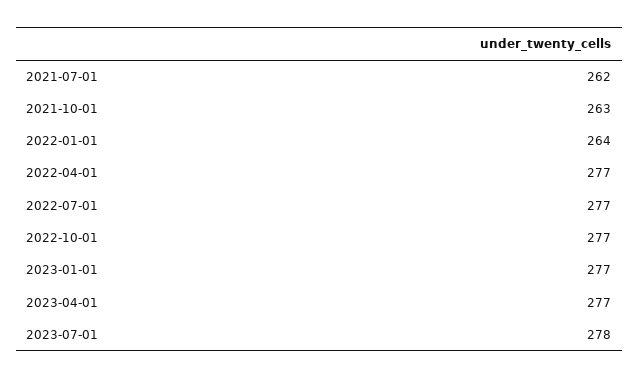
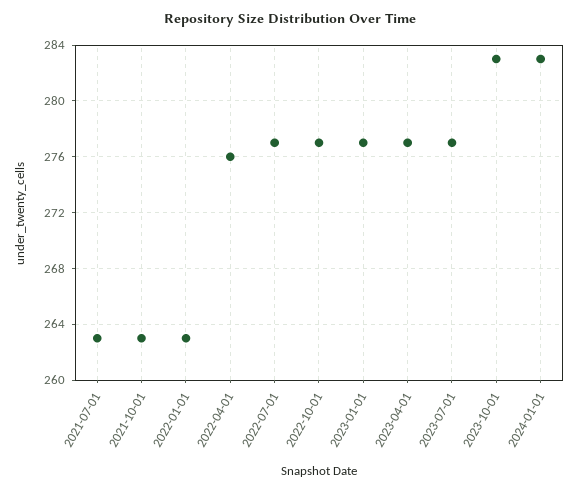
2021-07-01: 262 -> 263
2022-01-01: 264 -> 263
2022-04-01: 277 -> 276
2023-07-01: 278 -> 277
2023-10-01: none -> 283
2024-01-01: none -> 283

